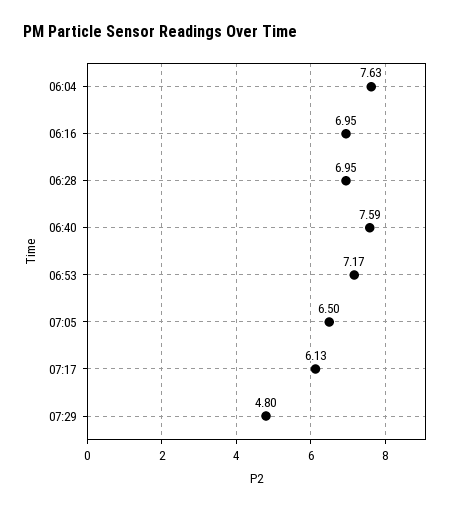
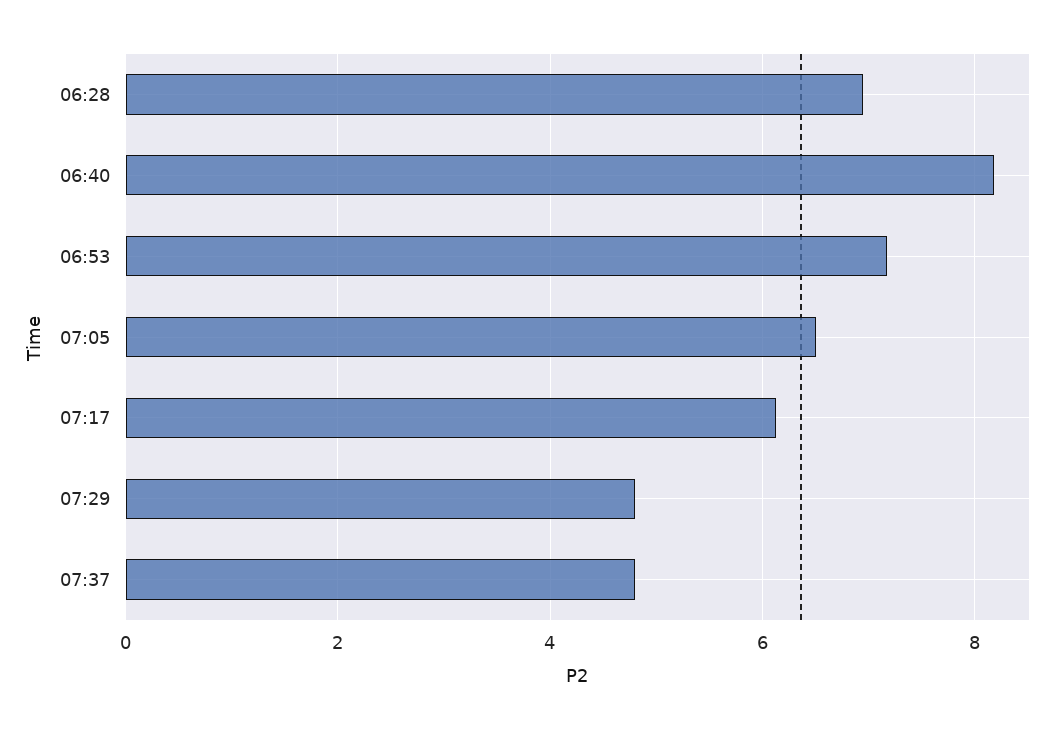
06:04: 7.63 -> none
06:16: 6.95 -> none
06:40: 7.59 -> 8.2
07:37: none -> 4.8

